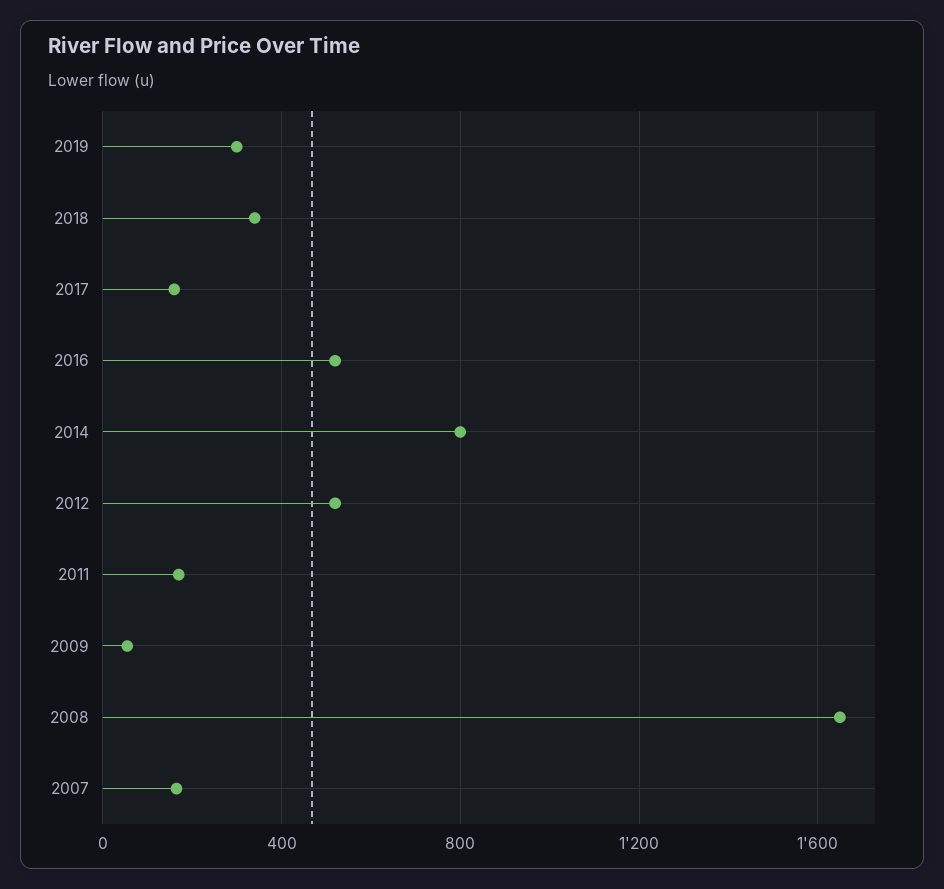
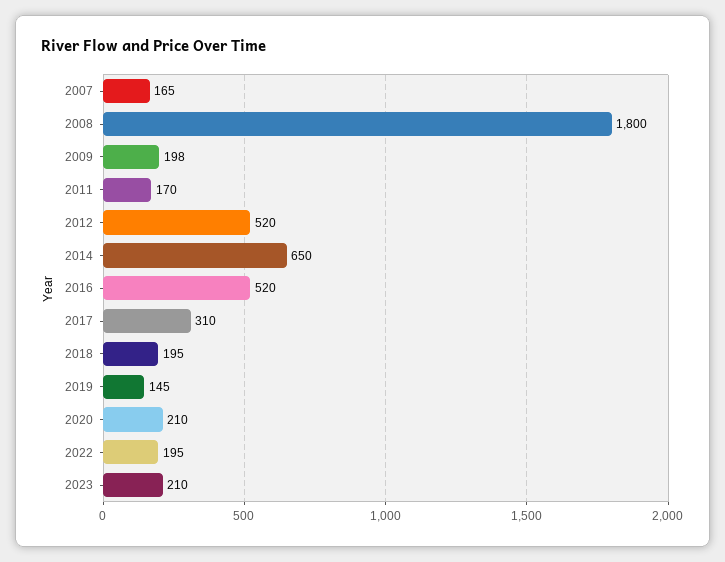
2019: 300 -> 145
2018: 350 -> 195
2017: 150 -> 310
2014: 800 -> 650
2009: 50 -> 198
2008: 1650 -> 1800
2020: none -> 210
2022: none -> 195
2023: none -> 210

